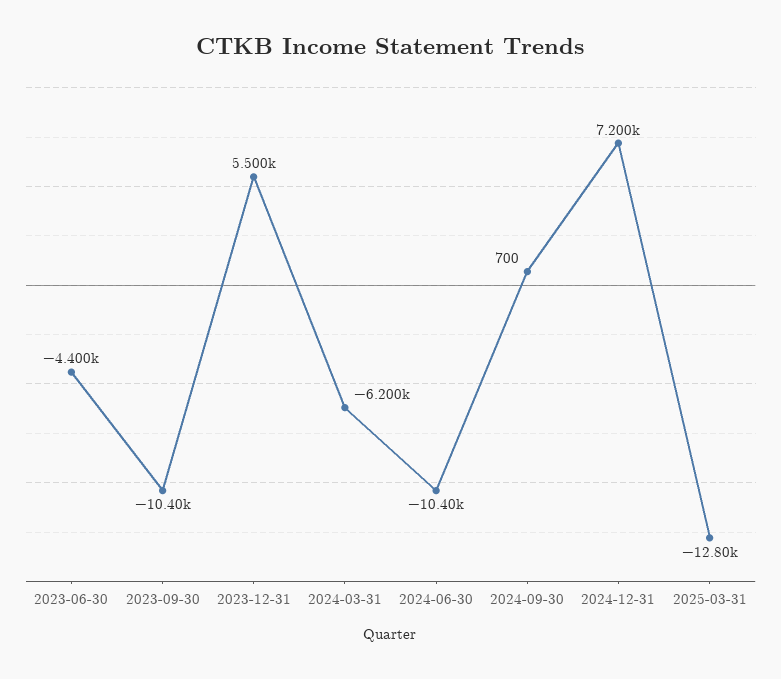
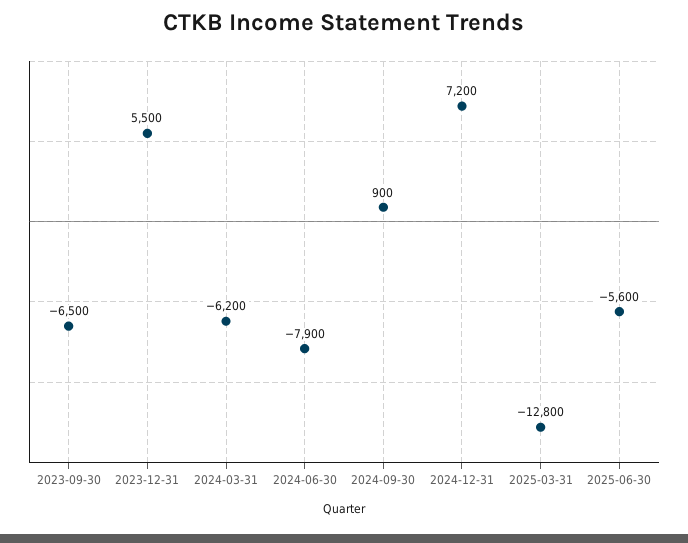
2023-06-30: -4400 -> none
2023-09-30: -10400 -> -6500
2024-06-30: -10400 -> -7900
2024-09-30: 700 -> 900
2025-06-30: none -> -5600

